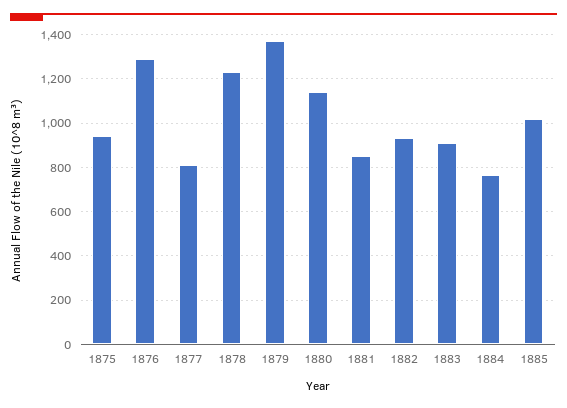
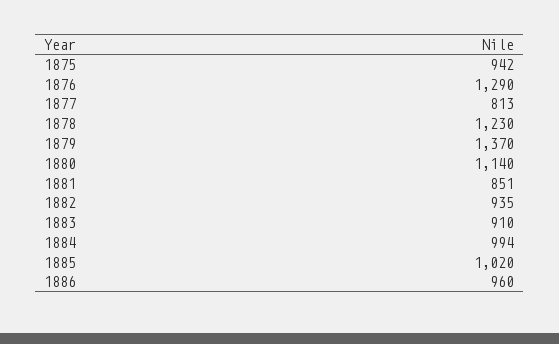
1884: 750 -> 994
1886: none -> 960

